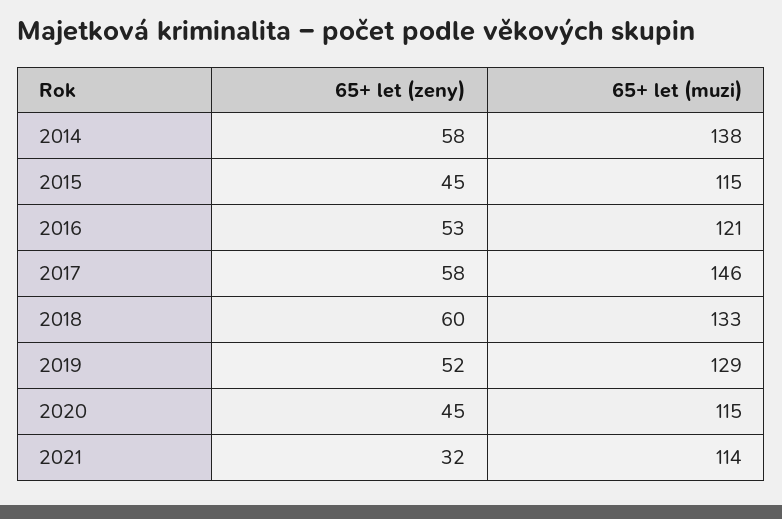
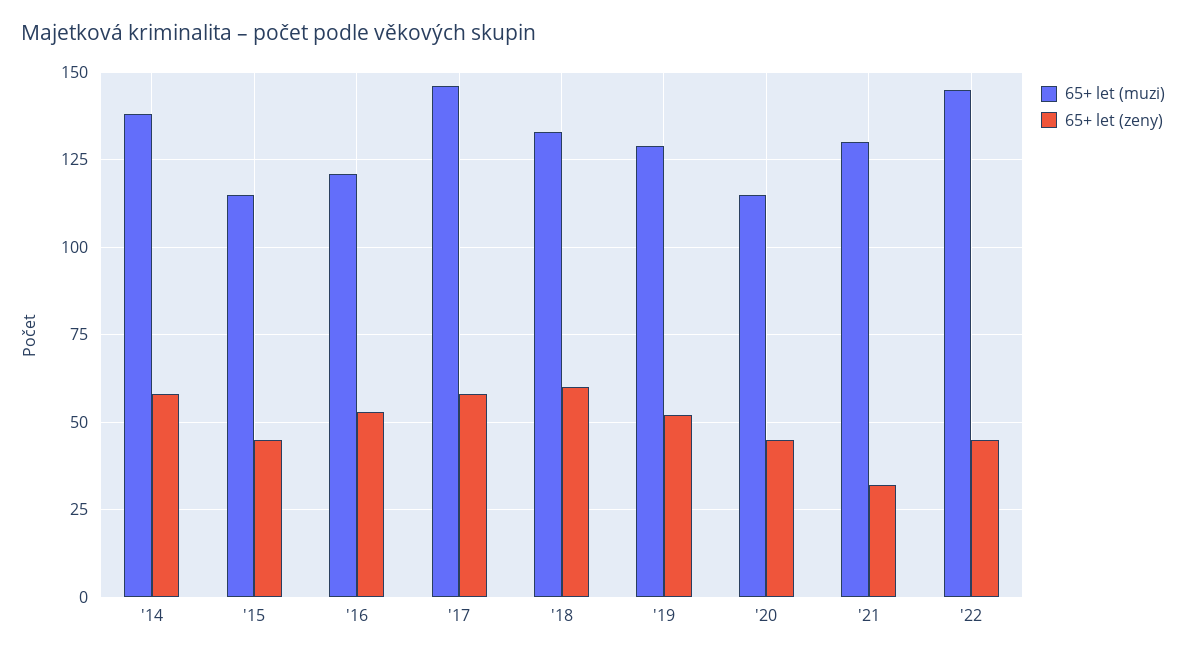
65+ let (muzi), 2021: 114 -> 130
65+ let (muzi), '22: none -> 145
65+ let (zeny), '22: none -> 45

